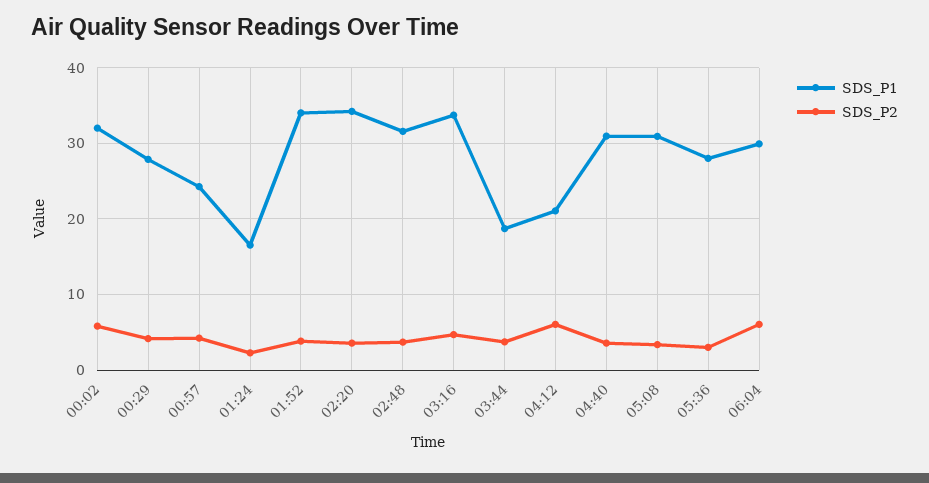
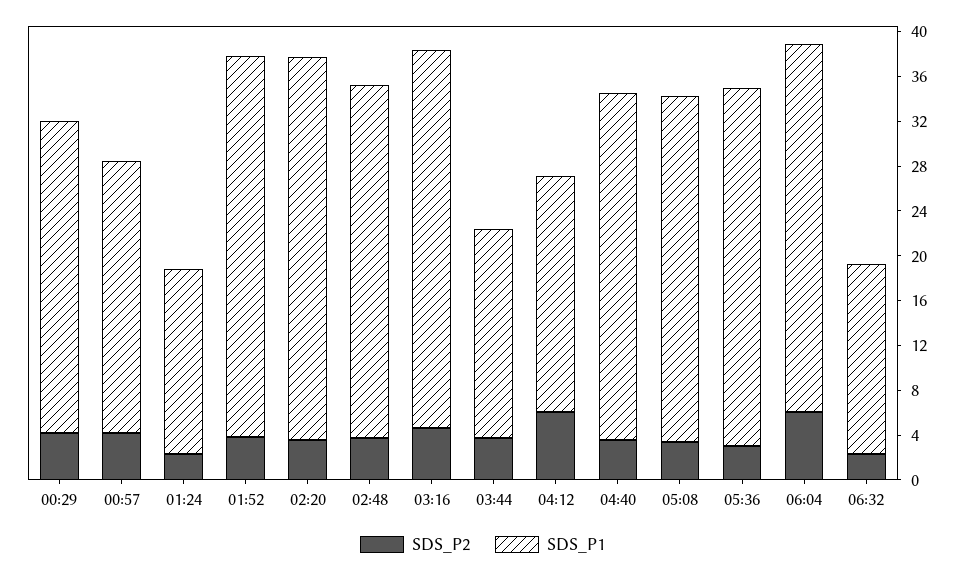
SDS_P1, 00:02: 32 -> none
SDS_P2, 00:02: 6 -> none
SDS_P1, 05:36: 28 -> 32
SDS_P1, 06:04: 30 -> 33
SDS_P2, 06:32: none -> 2
SDS_P1, 06:32: none -> 17

